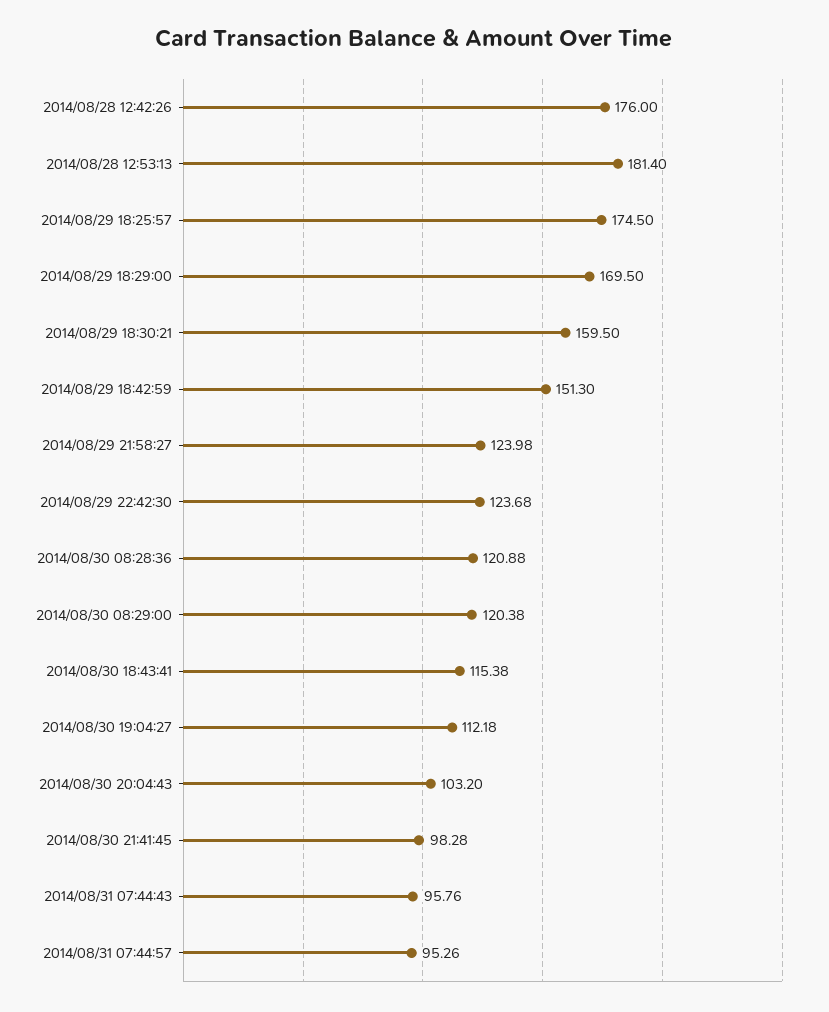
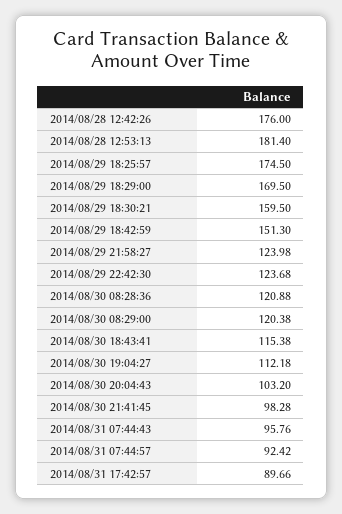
2014/08/31 07:44:57: 95.26 -> 92.42
2014/08/31 17:42:57: none -> 89.66

